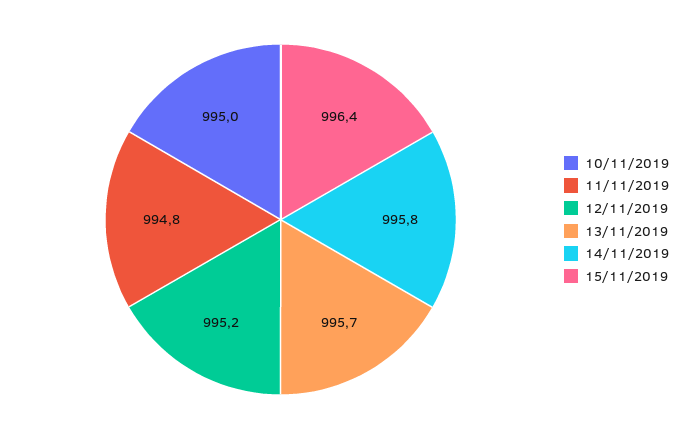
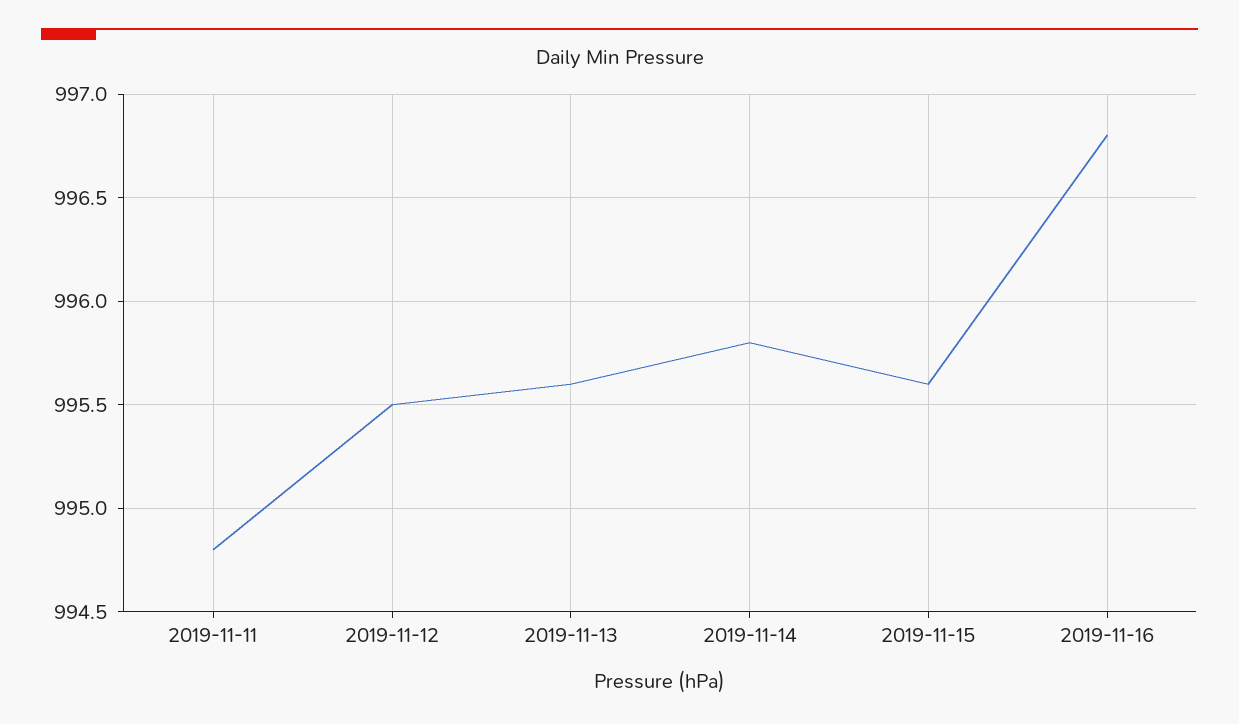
10/11/2019: 995 -> none
12/11/2019: 995.2 -> 995.5
13/11/2019: 995.7 -> 995.6
15/11/2019: 996.4 -> 995.6
2019-11-16: none -> 996.8

